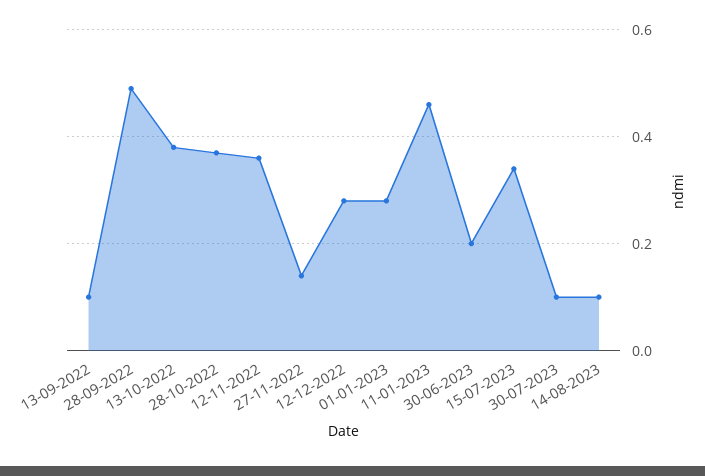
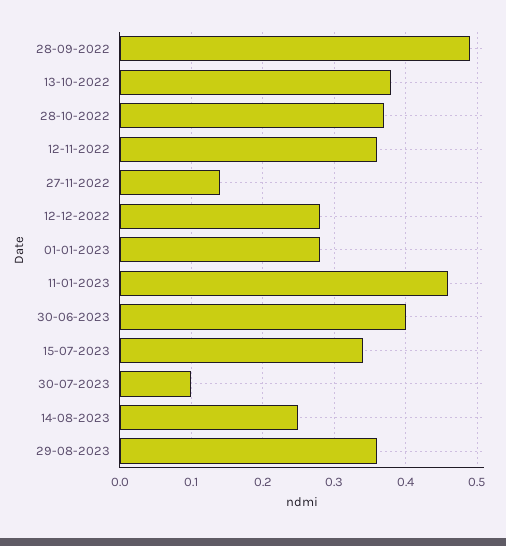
13-09-2022: 0.1 -> none
30-06-2023: 0.2 -> 0.4
14-08-2023: 0.1 -> 0.25
29-08-2023: none -> 0.36

